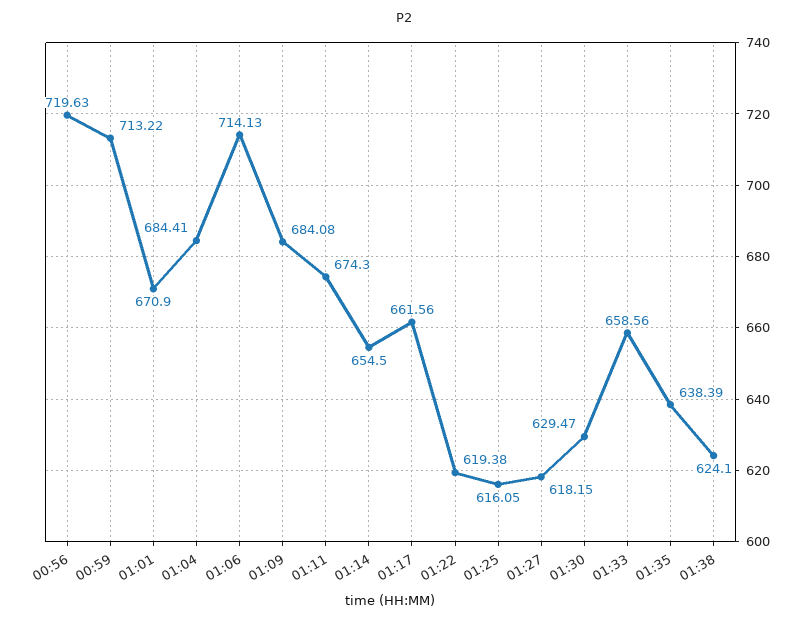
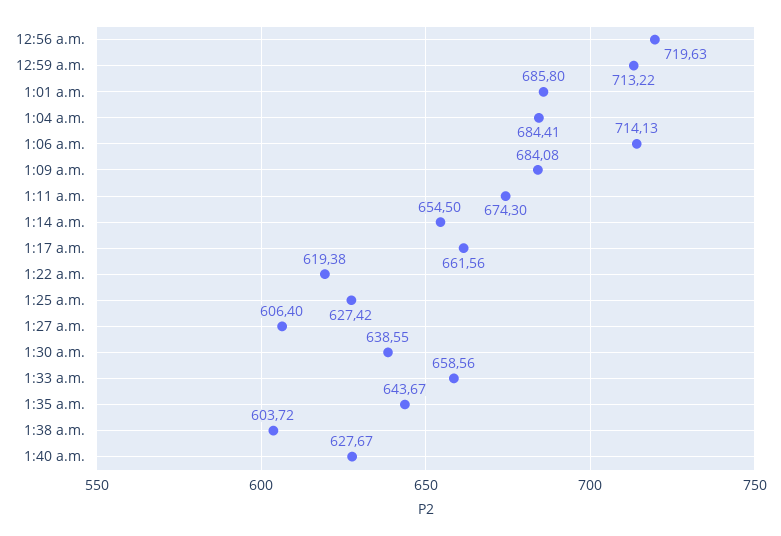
01:01: 670.9 -> 685.8
01:25: 616.05 -> 627.42
01:27: 618.15 -> 606.4
01:30: 629.47 -> 638.55
01:35: 638.39 -> 643.67
01:38: 624.1 -> 603.72
1:40 a.m.: none -> 627.67

